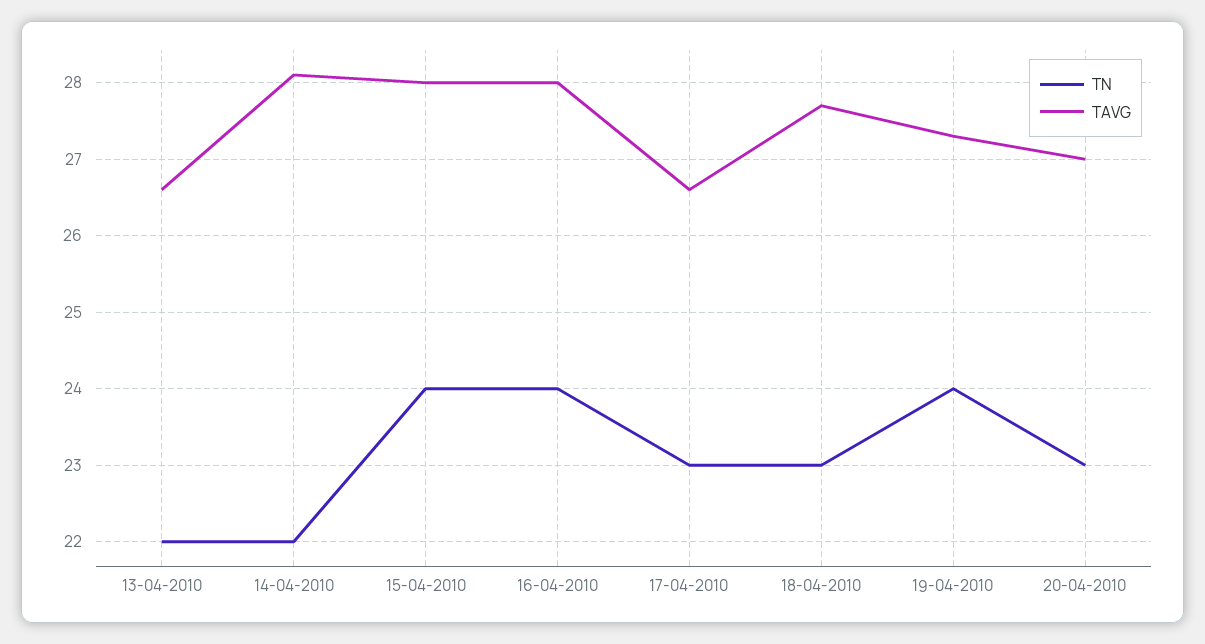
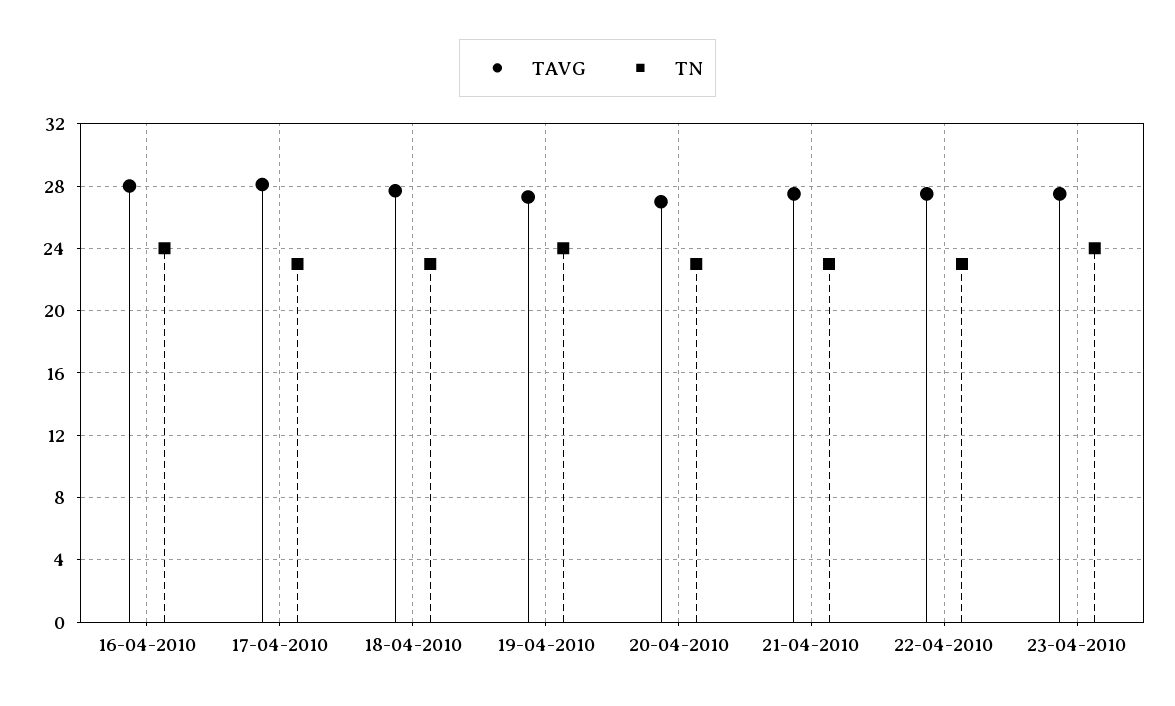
TN, 13-04-2010: 22 -> none
TAVG, 13-04-2010: 26.6 -> none
TN, 14-04-2010: 22 -> none
TAVG, 14-04-2010: 28.1 -> none
TN, 15-04-2010: 24 -> none
TAVG, 15-04-2010: 28 -> none
TAVG, 17-04-2010: 26.6 -> 28
TAVG, 21-04-2010: none -> 27.5
TN, 21-04-2010: none -> 23
TAVG, 22-04-2010: none -> 27.5
TN, 22-04-2010: none -> 23
TAVG, 23-04-2010: none -> 27.5
TN, 23-04-2010: none -> 24

